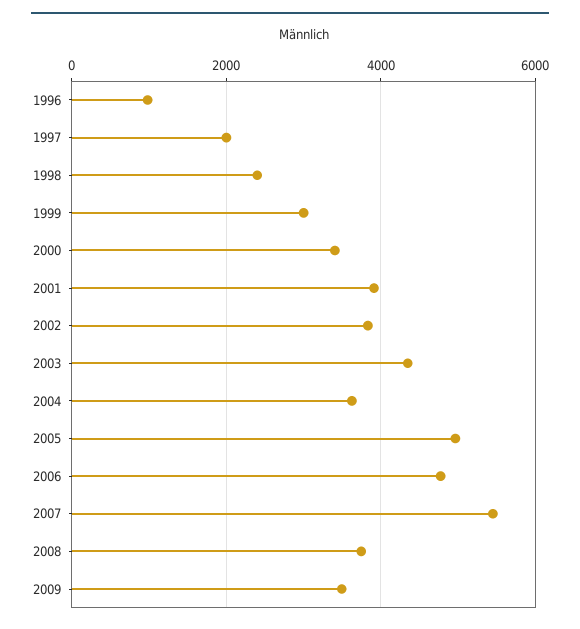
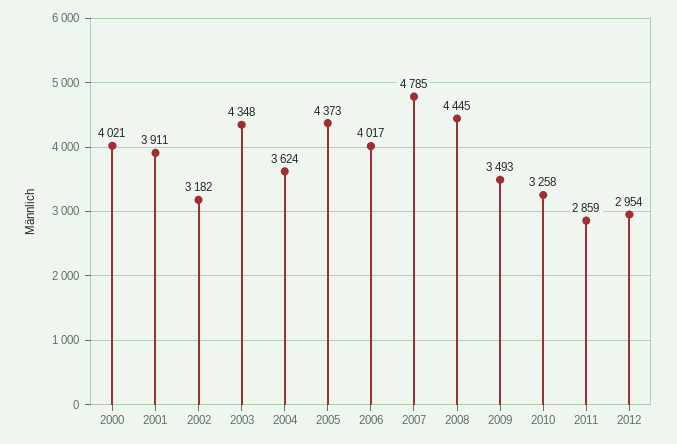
1996: 1000 -> none
1997: 2000 -> none
1998: 2400 -> none
1999: 3000 -> none
2000: 3400 -> 4021
2002: 3800 -> 3182
2005: 5000 -> 4373
2006: 4800 -> 4017
2007: 5400 -> 4785
2008: 3800 -> 4445
2010: none -> 3258
2011: none -> 2859
2012: none -> 2954

